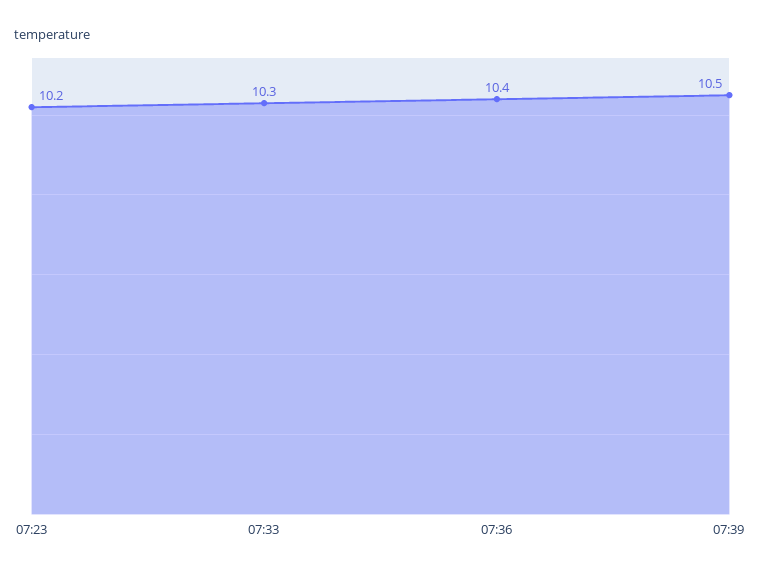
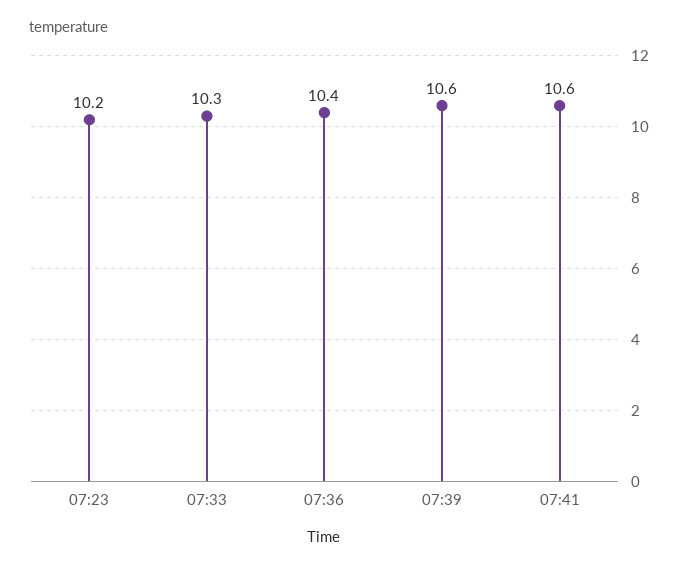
07:39: 10.5 -> 10.6
07:41: none -> 10.6

